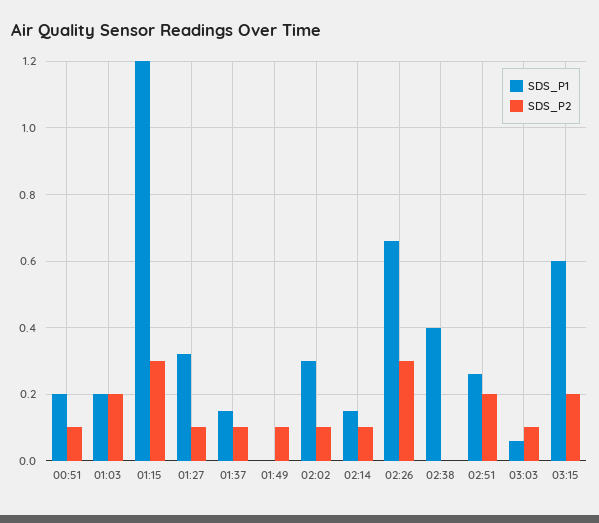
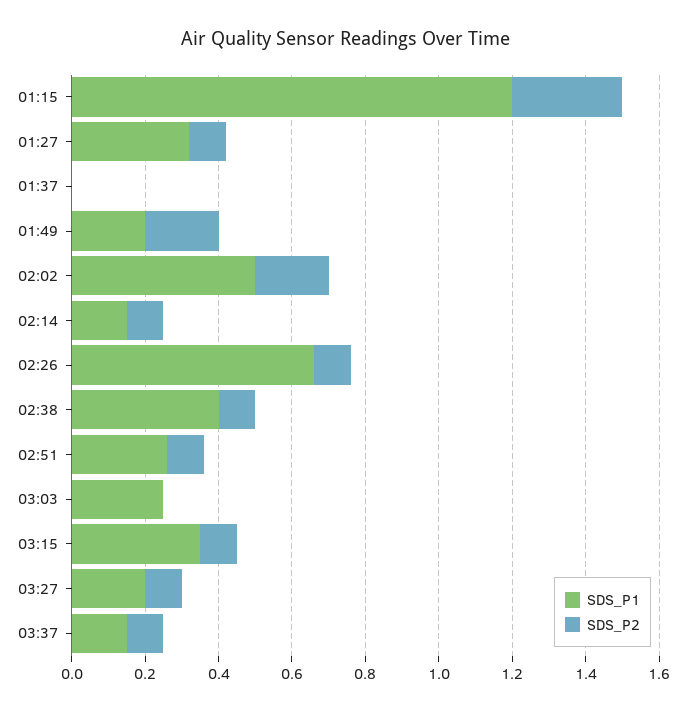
SDS_P1, 00:51: 0.2 -> none
SDS_P2, 00:51: 0.1 -> none
SDS_P1, 01:03: 0.2 -> none
SDS_P2, 01:03: 0.2 -> none
SDS_P1, 01:37: 0.15 -> 0
SDS_P2, 01:37: 0.1 -> 0
SDS_P1, 01:49: 0 -> 0.2
SDS_P2, 01:49: 0.1 -> 0.2
SDS_P1, 02:02: 0.3 -> 0.5
SDS_P2, 02:02: 0.1 -> 0.2
SDS_P2, 02:26: 0.3 -> 0.1
SDS_P2, 02:38: 0 -> 0.1
SDS_P2, 02:51: 0.2 -> 0.1
SDS_P1, 03:03: 0.05 -> 0.25
SDS_P2, 03:03: 0.1 -> 0
SDS_P1, 03:15: 0.6 -> 0.35
SDS_P2, 03:15: 0.2 -> 0.1
SDS_P1, 03:27: none -> 0.2
SDS_P2, 03:27: none -> 0.1
SDS_P1, 03:37: none -> 0.15
SDS_P2, 03:37: none -> 0.1

